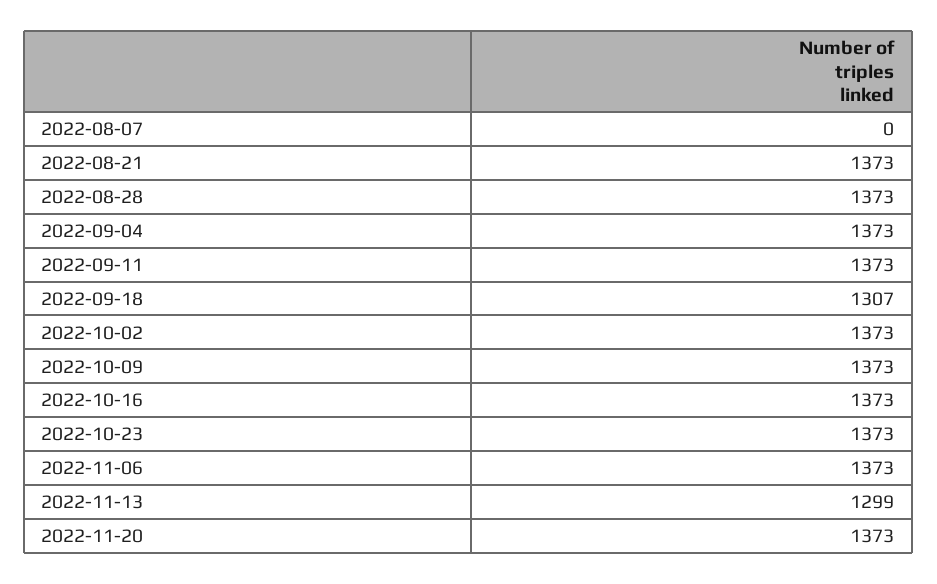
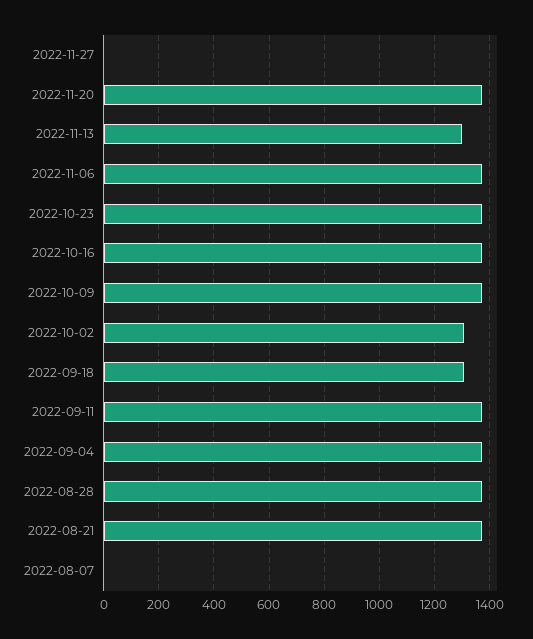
2022-10-02: 1373 -> 1300
2022-11-27: none -> 0

